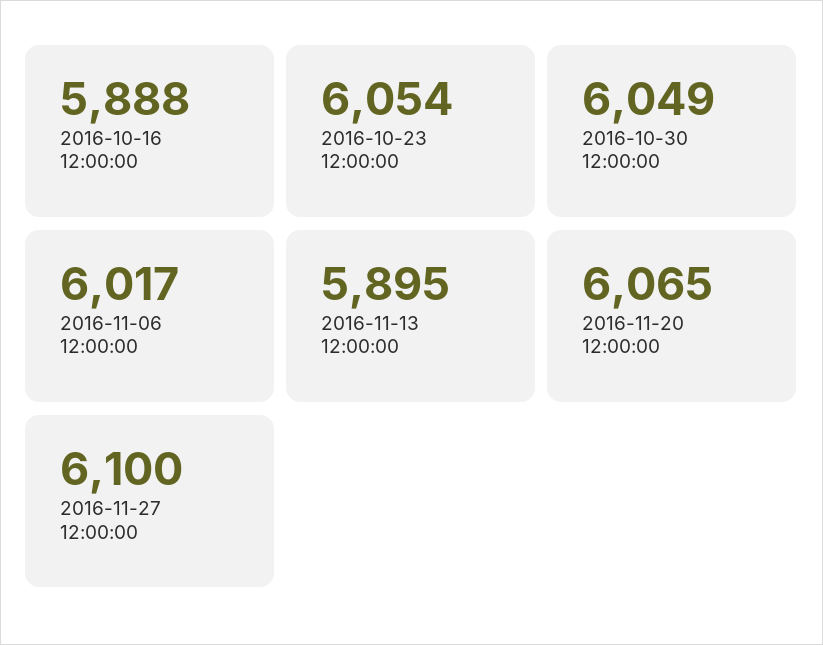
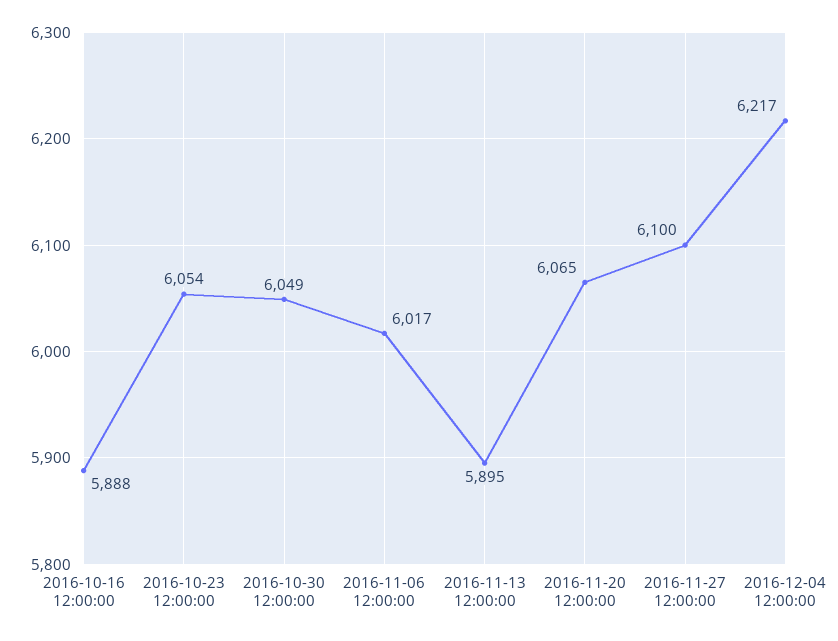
2016-12-04 12:00:00: none -> 6217

